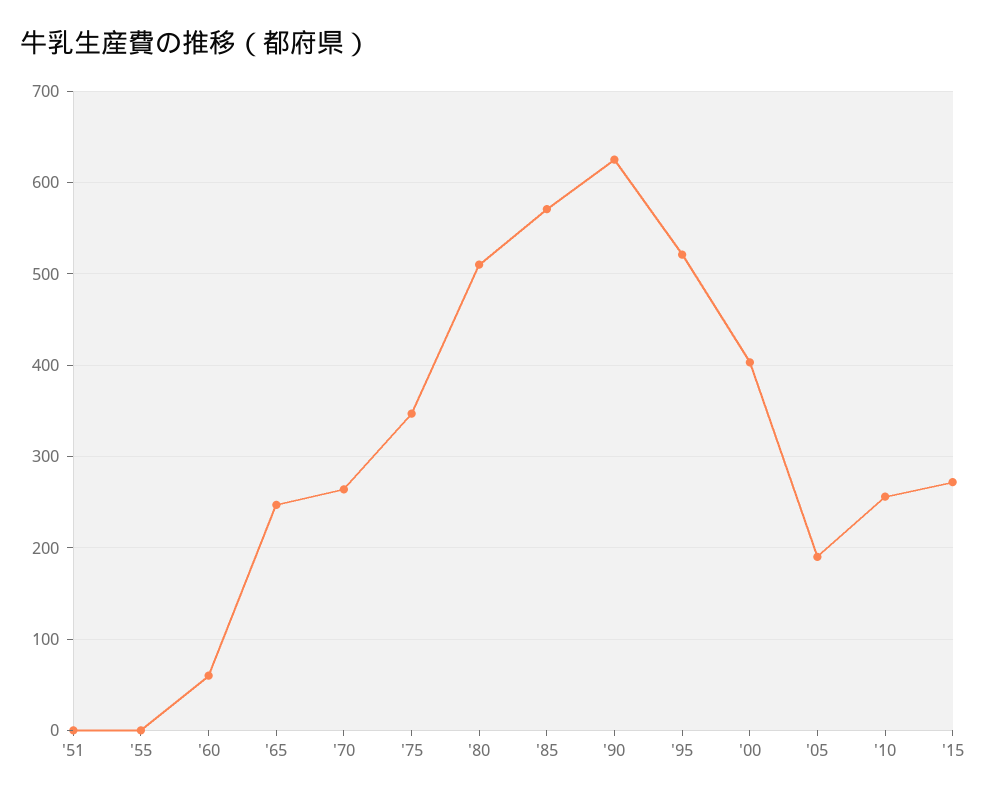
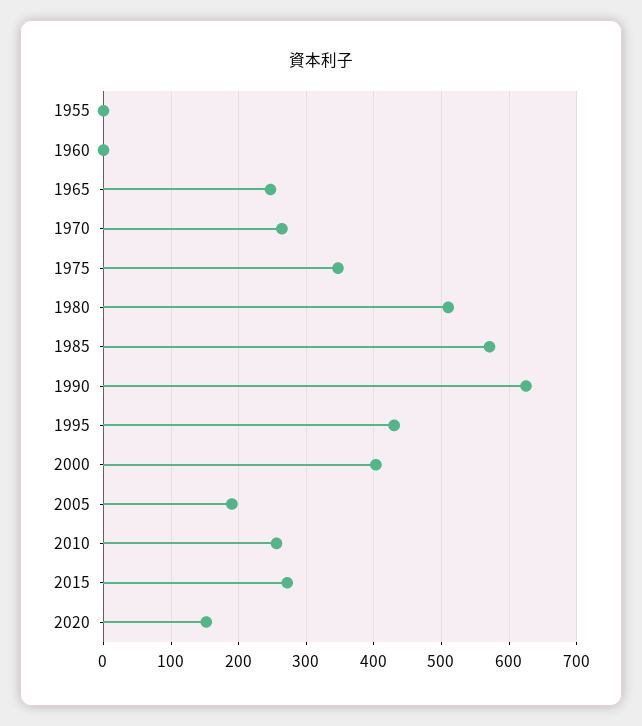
'51: 0 -> none
'60: 60 -> 0
'95: 520 -> 430
2020: none -> 150

